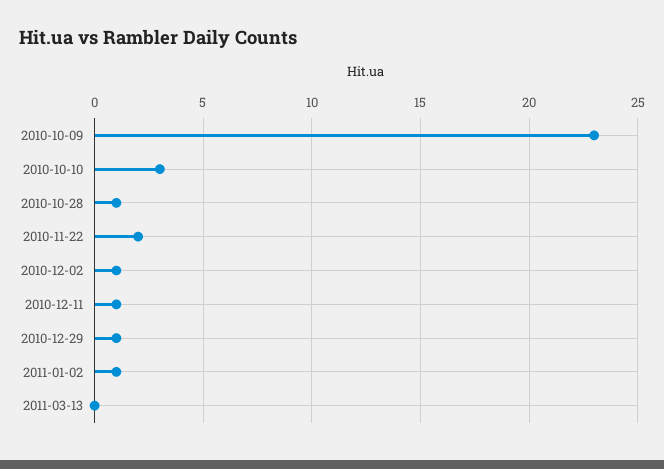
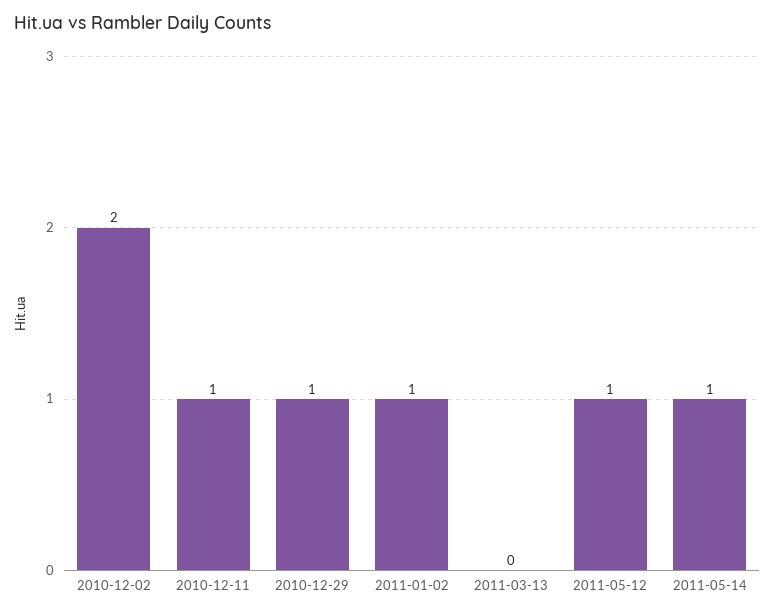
2010-10-09: 23 -> none
2010-10-10: 3 -> none
2010-10-28: 1 -> none
2010-11-22: 2 -> none
2010-12-02: 1 -> 2
2011-05-12: none -> 1
2011-05-14: none -> 1

